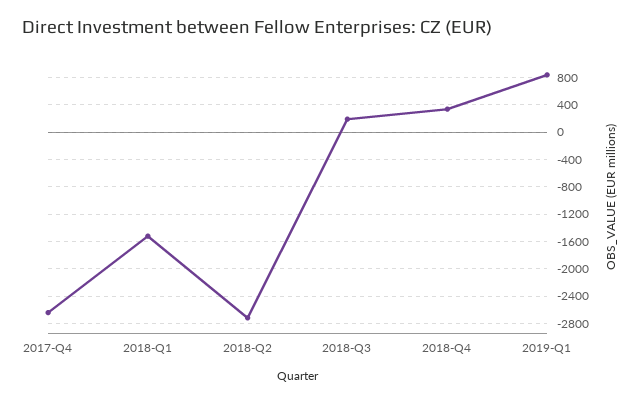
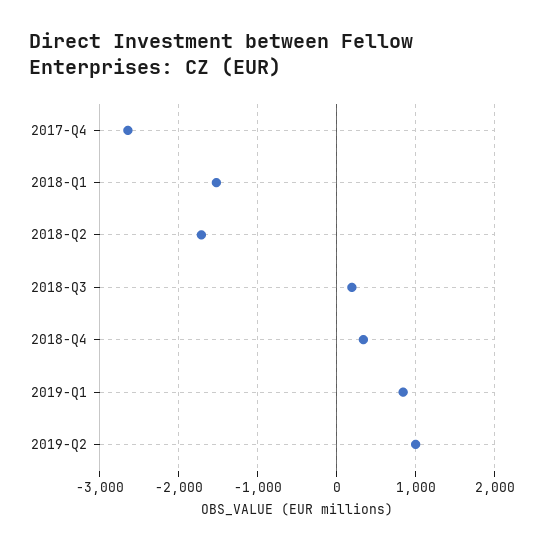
2018-Q2: -2700 -> -1700
2019-Q2: none -> 1000

